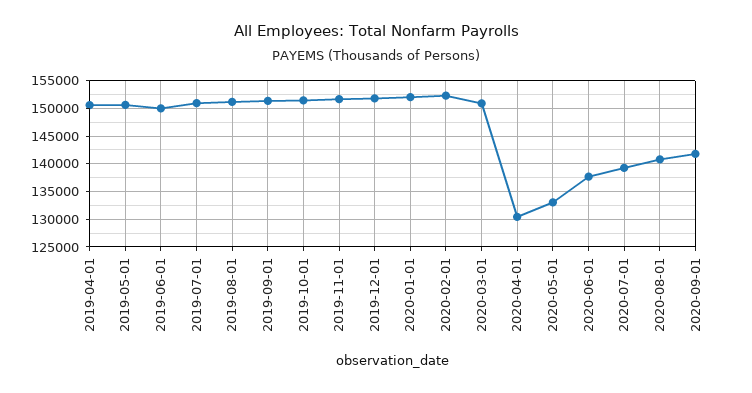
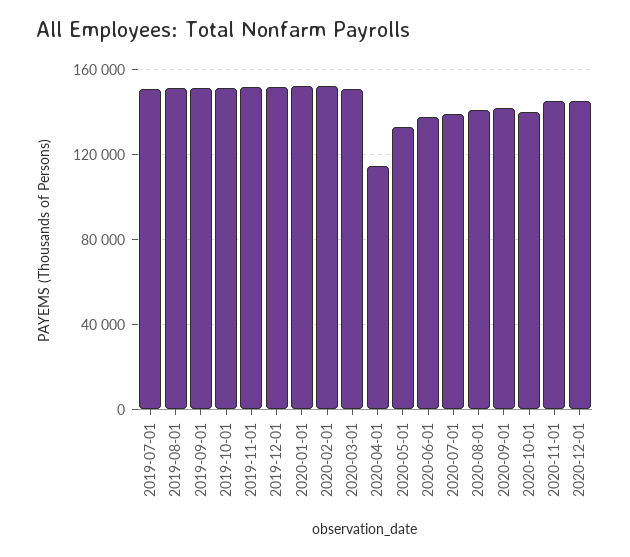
2019-04-01: 150000 -> none
2019-05-01: 150000 -> none
2019-06-01: 150000 -> none
2020-04-01: 130000 -> 115000
2020-10-01: none -> 140000
2020-11-01: none -> 145000
2020-12-01: none -> 145000

